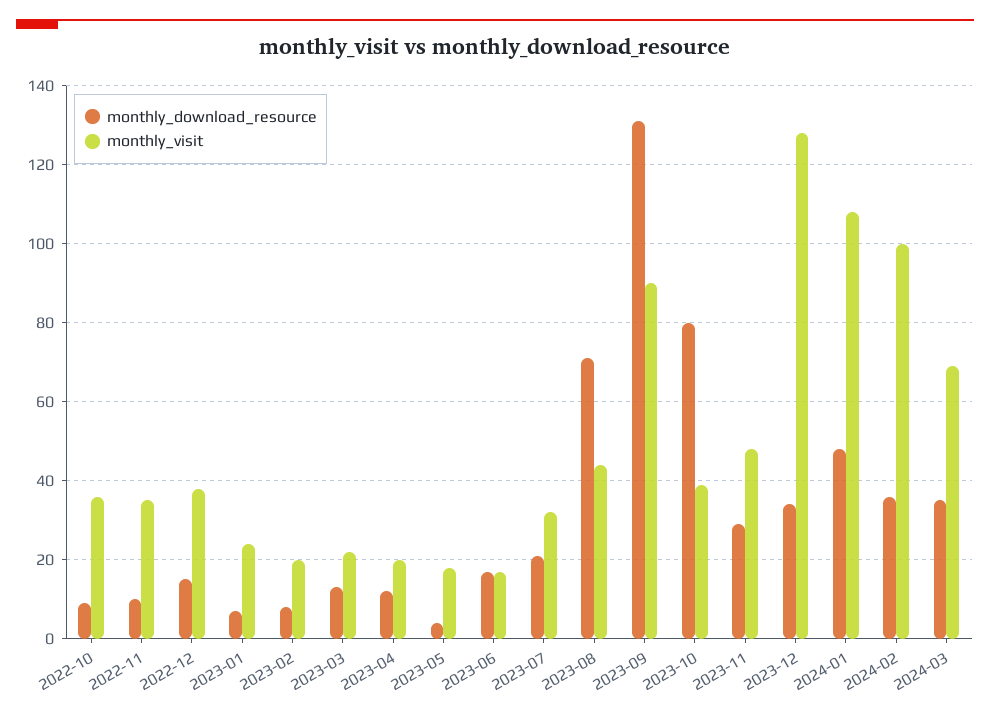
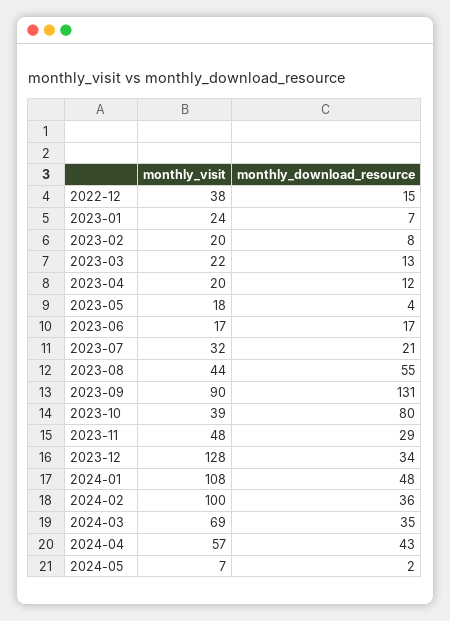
monthly_download_resource, 2022-10: 10 -> none
monthly_visit, 2022-10: 35 -> none
monthly_download_resource, 2022-11: 10 -> none
monthly_visit, 2022-11: 35 -> none
monthly_download_resource, 2023-08: 70 -> 55
monthly_visit, 2024-04: none -> 57
monthly_download_resource, 2024-04: none -> 43
monthly_visit, 2024-05: none -> 7
monthly_download_resource, 2024-05: none -> 2

